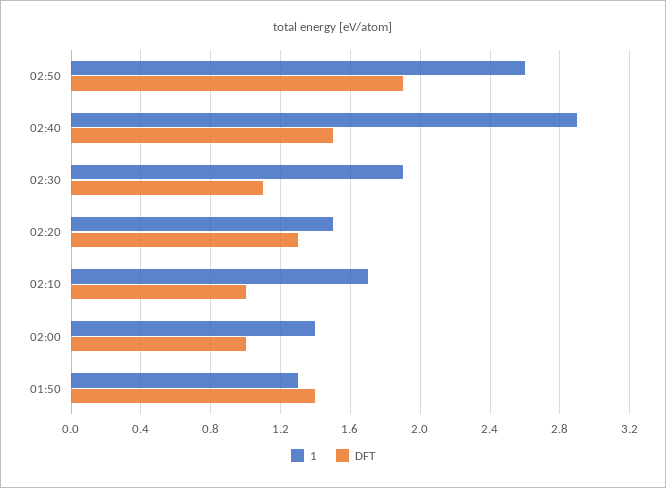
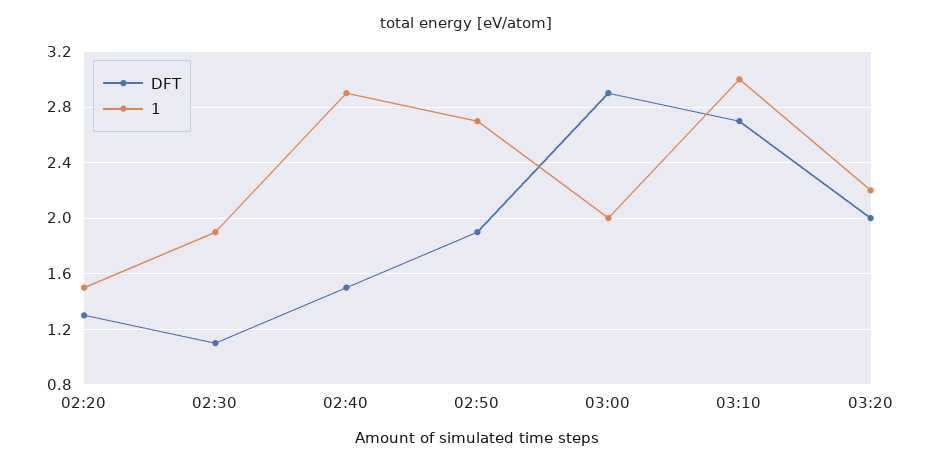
1, 02:50: 2.6 -> 2.7
1, 02:10: 1.7 -> none
DFT, 02:10: 1 -> none
1, 02:00: 1.4 -> none
DFT, 02:00: 1 -> none
1, 01:50: 1.3 -> none
DFT, 01:50: 1.4 -> none
DFT, 03:00: none -> 2.9
1, 03:00: none -> 2
DFT, 03:10: none -> 2.7
1, 03:10: none -> 3
DFT, 03:20: none -> 2
1, 03:20: none -> 2.2

